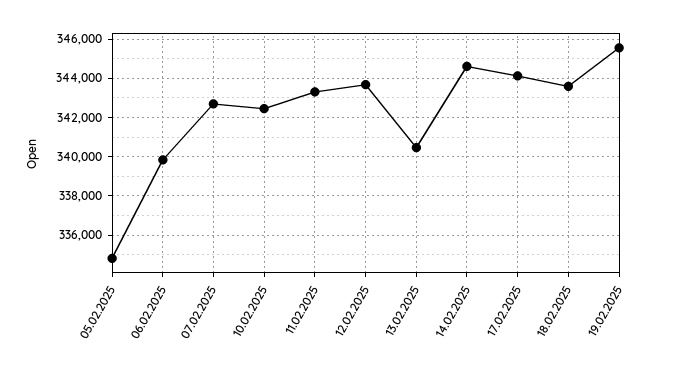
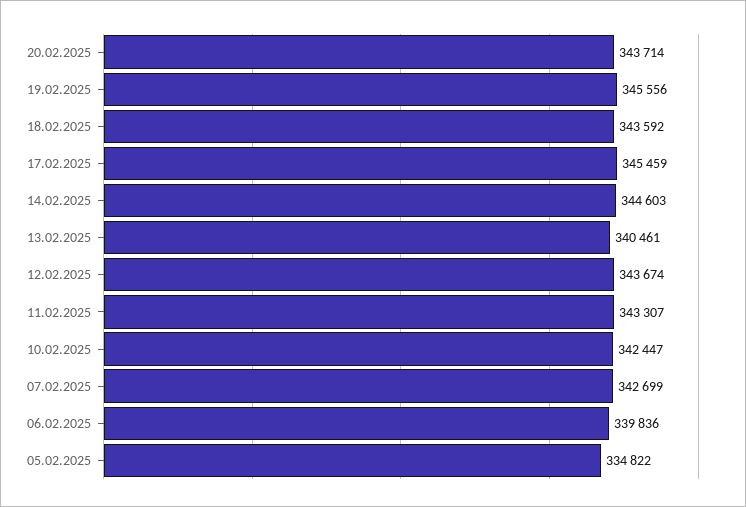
17.02.2025: 344000 -> 345459
20.02.2025: none -> 343714

